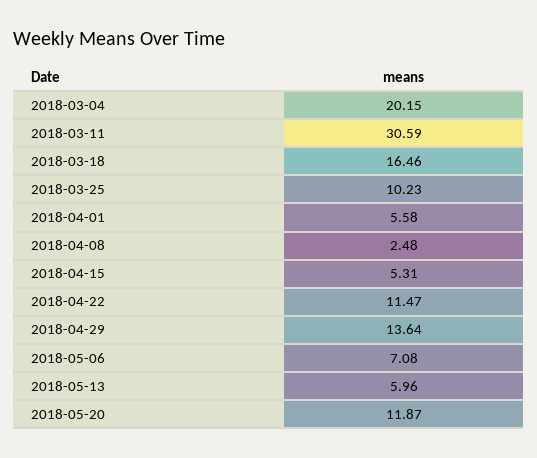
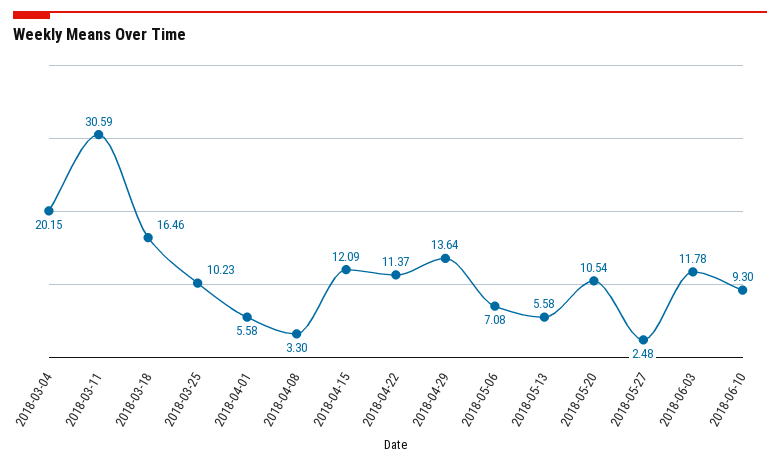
2018-04-08: 2.48 -> 3.3
2018-04-15: 5.31 -> 12.09
2018-04-22: 11.47 -> 11.37
2018-05-13: 5.96 -> 5.58
2018-05-20: 11.87 -> 10.54
2018-05-27: none -> 2.48
2018-06-03: none -> 11.78
2018-06-10: none -> 9.3

